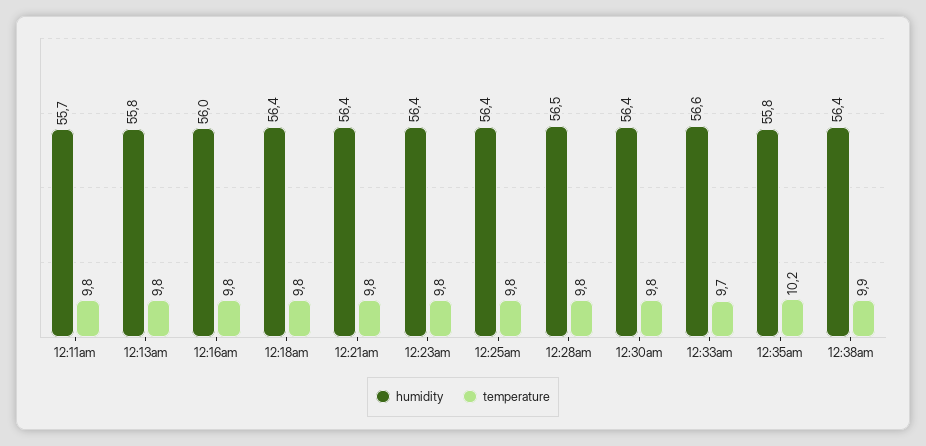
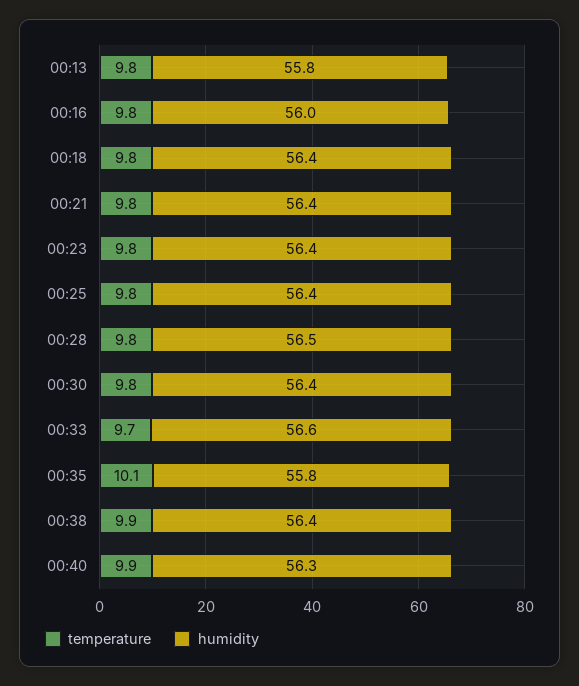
humidity, 12:11am: 55.7 -> none
temperature, 12:11am: 9.8 -> none
temperature, 12:35am: 10.2 -> 10.1
temperature, 00:40: none -> 9.9
humidity, 00:40: none -> 56.3

